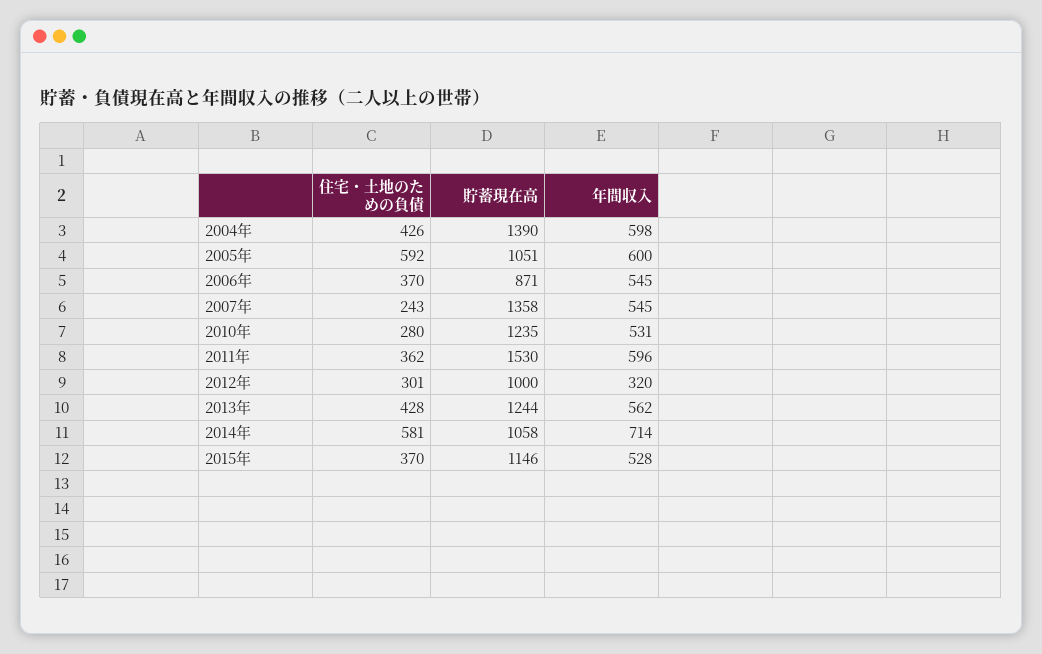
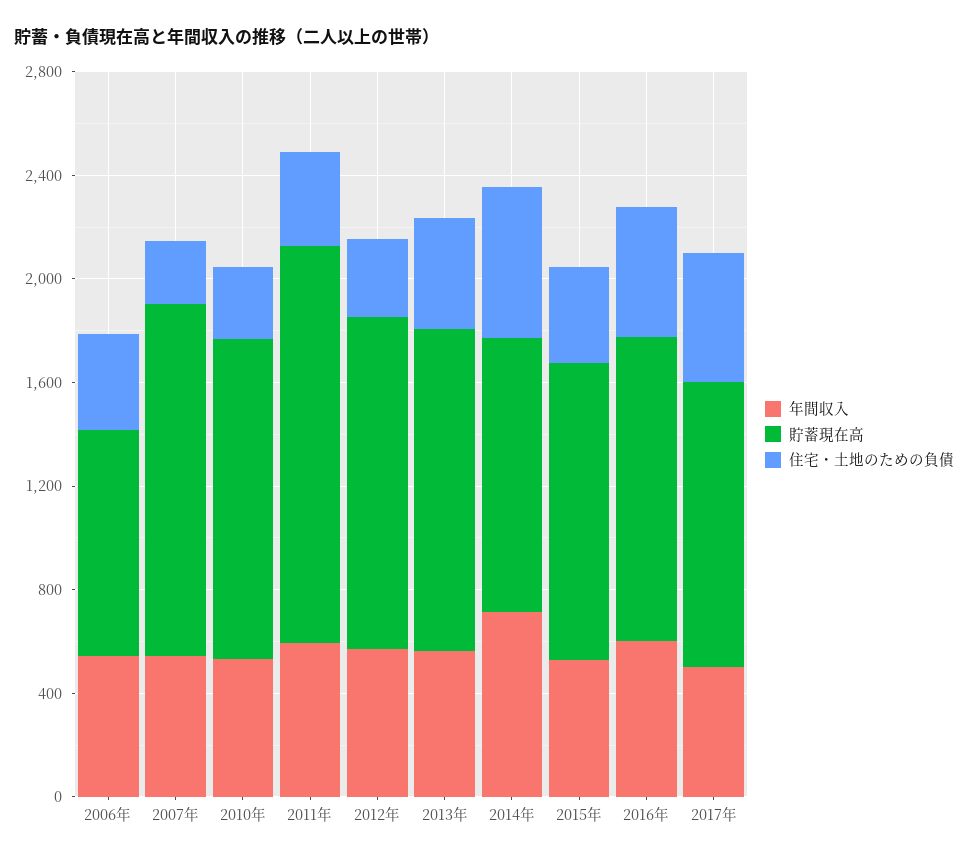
住宅・土地のための負債, 2004年: 426 -> none
貯蓄現在高, 2004年: 1390 -> none
年間収入, 2004年: 598 -> none
住宅・土地のための負債, 2005年: 592 -> none
貯蓄現在高, 2005年: 1051 -> none
年間収入, 2005年: 600 -> none
貯蓄現在高, 2012年: 1000 -> 1300
年間収入, 2012年: 320 -> 600
年間収入, 2016年: none -> 600
貯蓄現在高, 2016年: none -> 1200
住宅・土地のための負債, 2016年: none -> 500
年間収入, 2017年: none -> 500
貯蓄現在高, 2017年: none -> 1100
住宅・土地のための負債, 2017年: none -> 500

